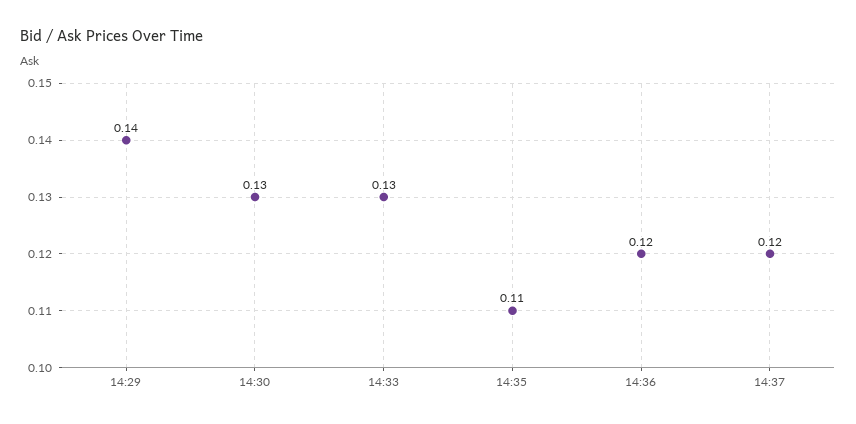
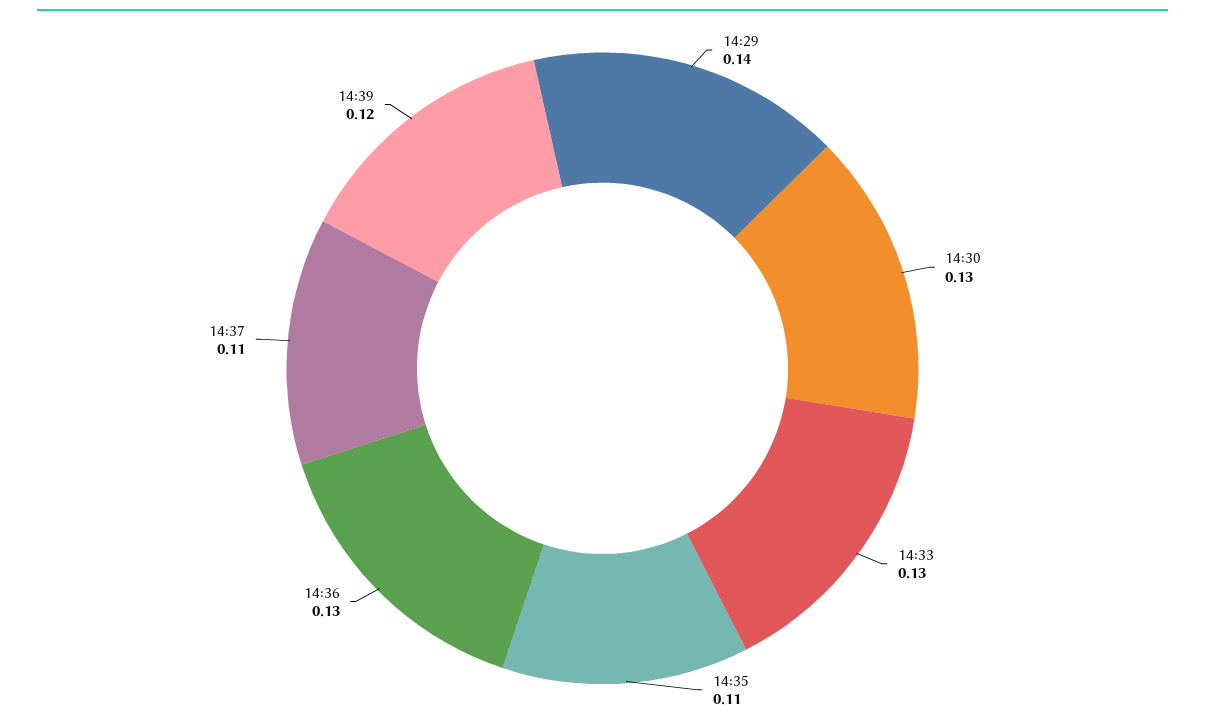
14:36: 0.12 -> 0.13
14:37: 0.12 -> 0.11
14:39: none -> 0.12

